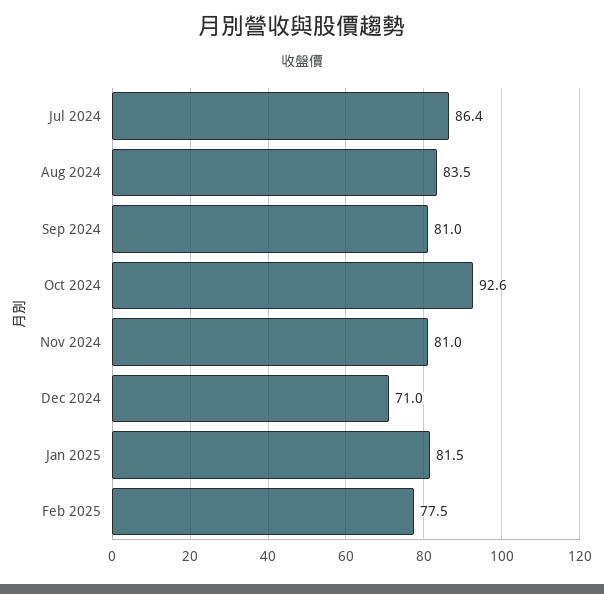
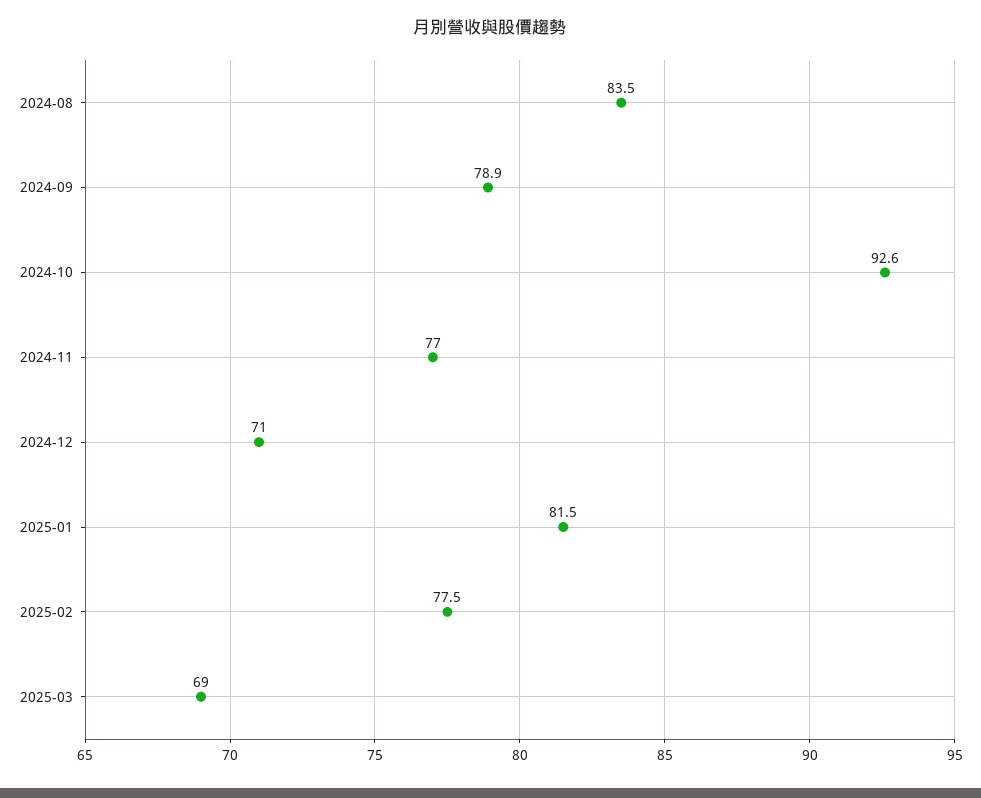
Jul 2024: 86.4 -> none
Sep 2024: 81 -> 78.9
Nov 2024: 81 -> 77
2025-03: none -> 69

